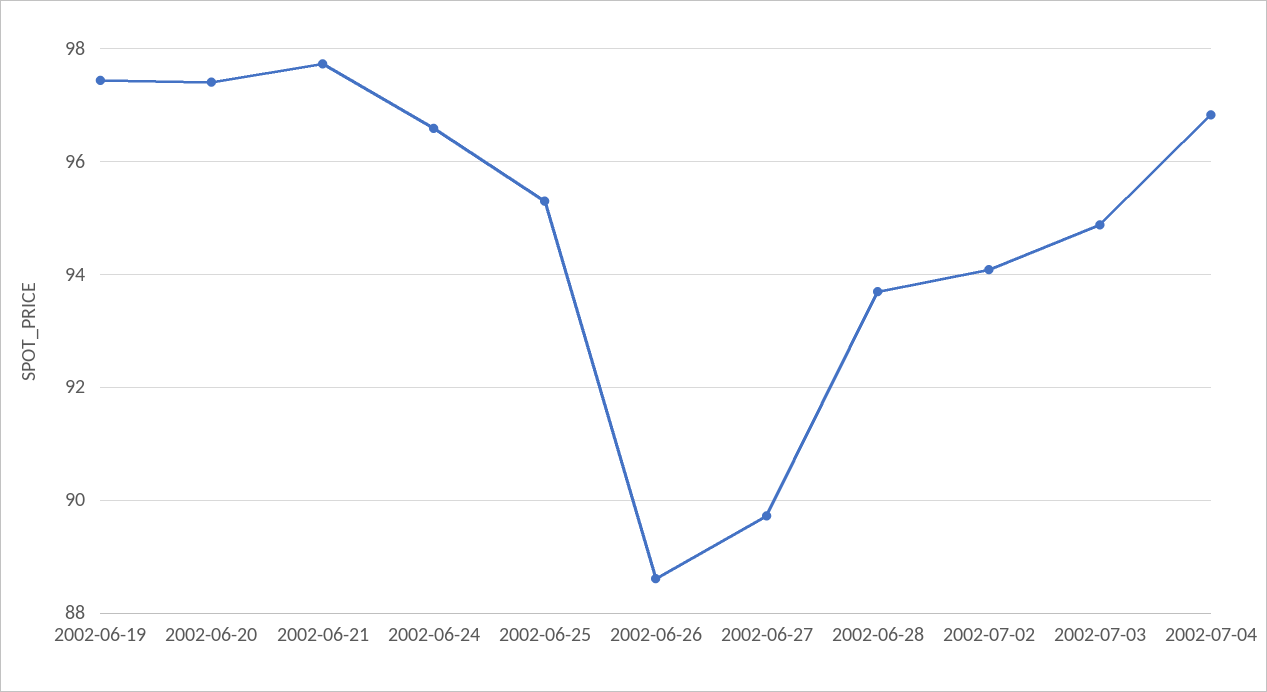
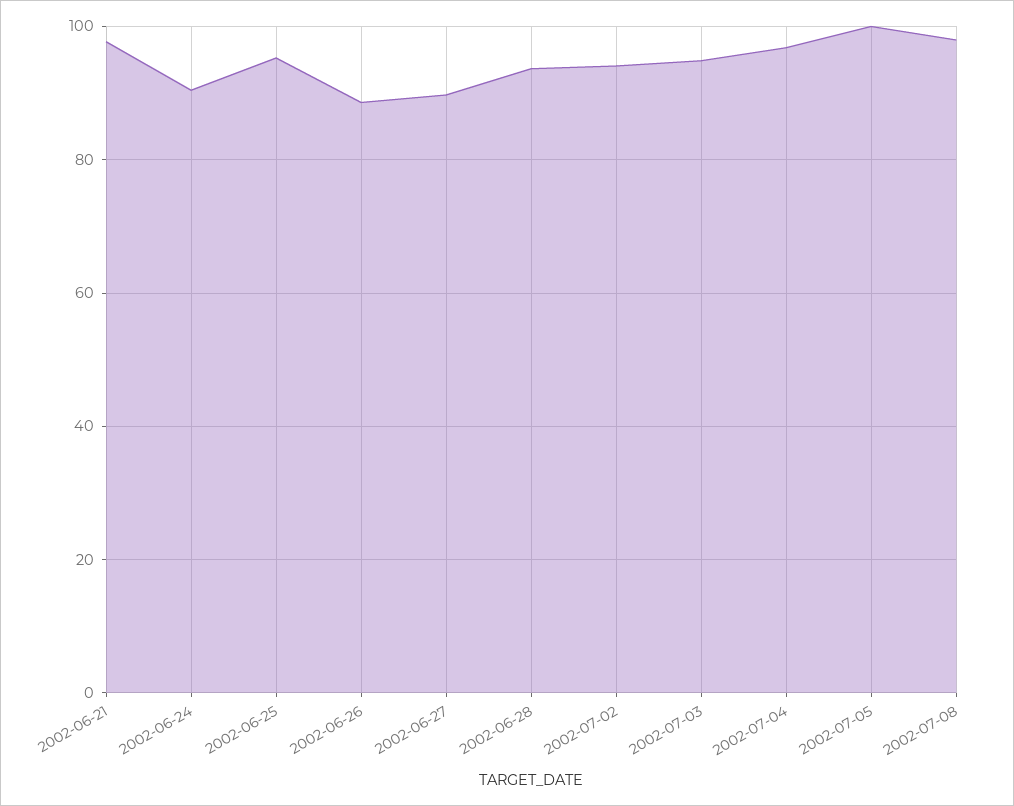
2002-06-19: 97.4 -> none
2002-06-20: 97.4 -> none
2002-06-24: 96.6 -> 90
2002-07-05: none -> 100
2002-07-08: none -> 98

